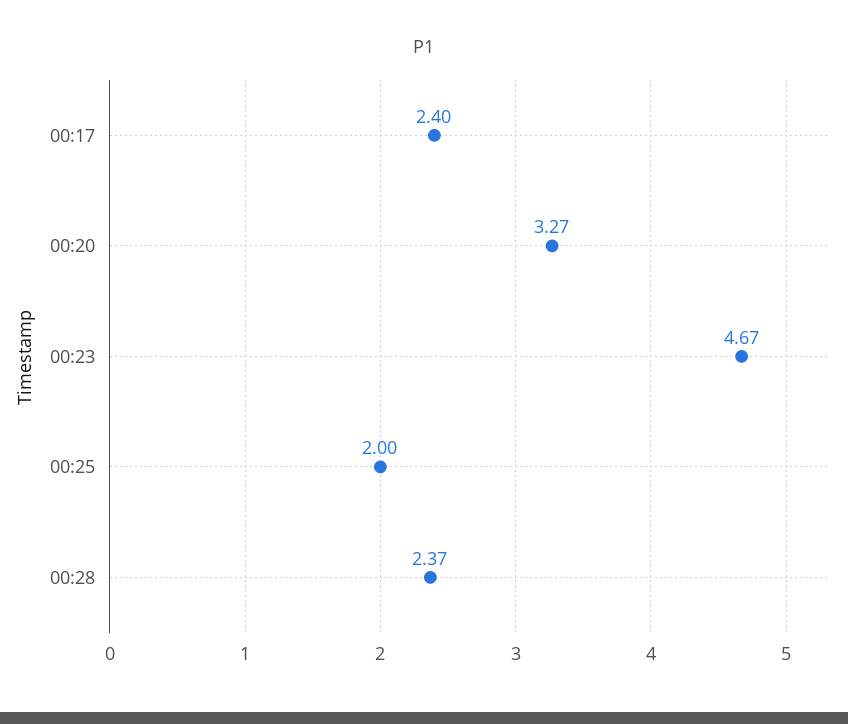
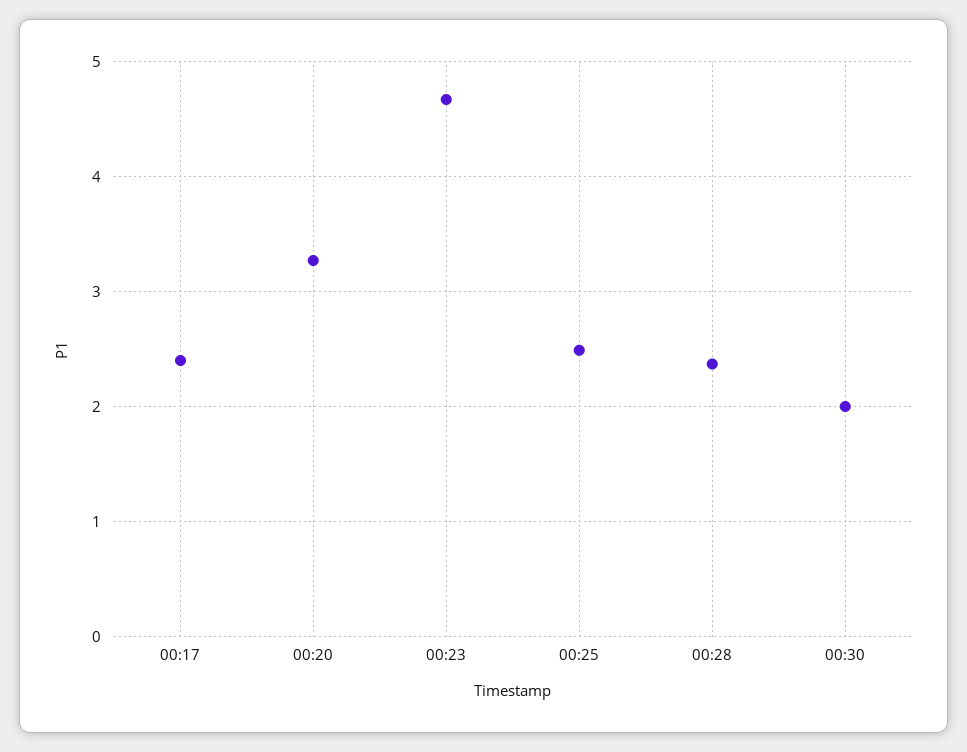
00:25: 2 -> 2.5
00:30: none -> 2

